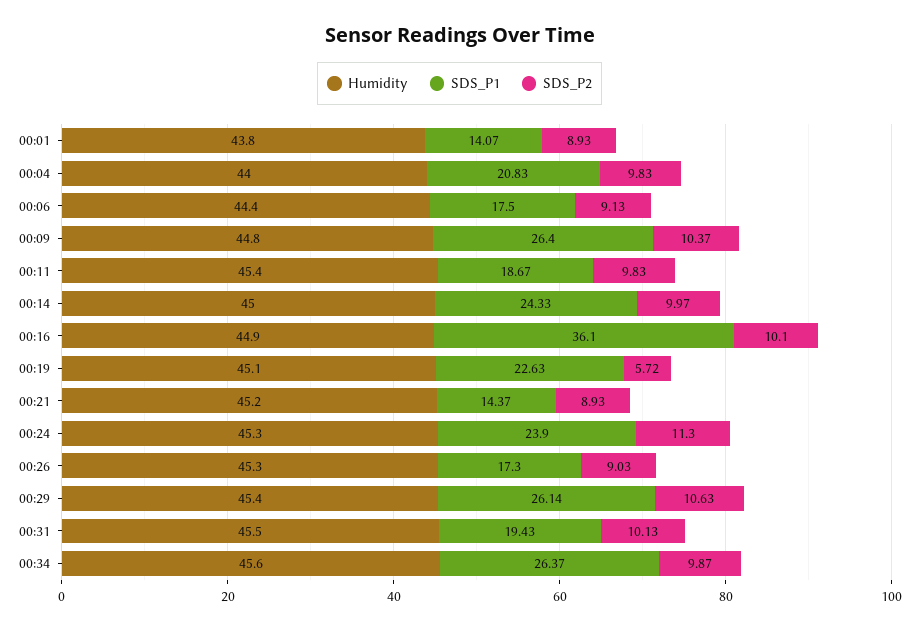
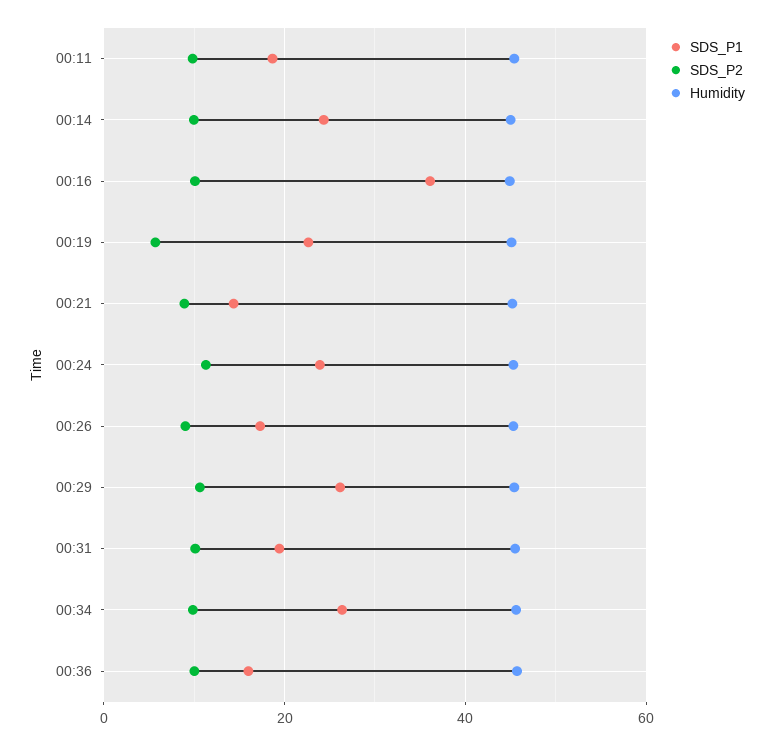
Humidity, 00:01: 43.8 -> none
SDS_P1, 00:01: 14.07 -> none
SDS_P2, 00:01: 8.93 -> none
Humidity, 00:04: 44 -> none
SDS_P1, 00:04: 20.83 -> none
SDS_P2, 00:04: 9.83 -> none
Humidity, 00:06: 44.4 -> none
SDS_P1, 00:06: 17.5 -> none
SDS_P2, 00:06: 9.13 -> none
Humidity, 00:09: 44.8 -> none
SDS_P1, 00:09: 26.4 -> none
SDS_P2, 00:09: 10.37 -> none
SDS_P1, 00:36: none -> 16
SDS_P2, 00:36: none -> 10
Humidity, 00:36: none -> 46

